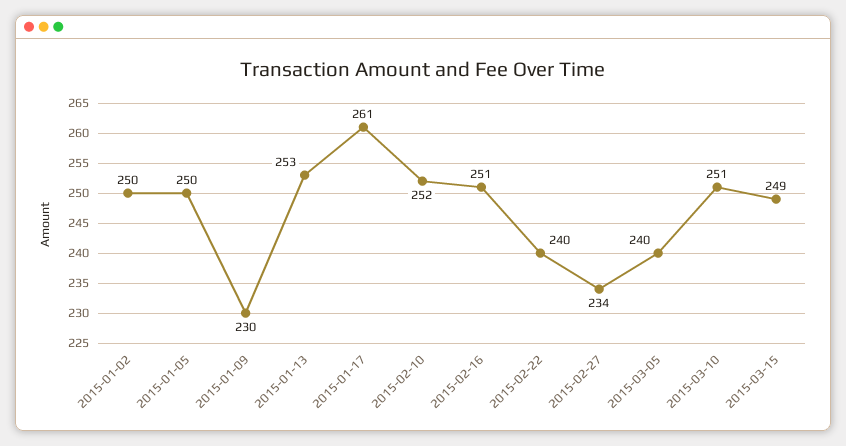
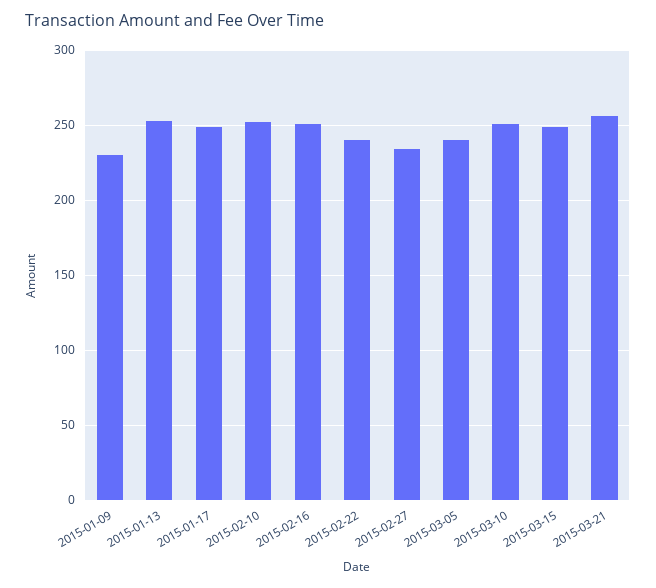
2015-01-02: 250 -> none
2015-01-05: 250 -> none
2015-01-17: 261 -> 250
2015-03-21: none -> 255

